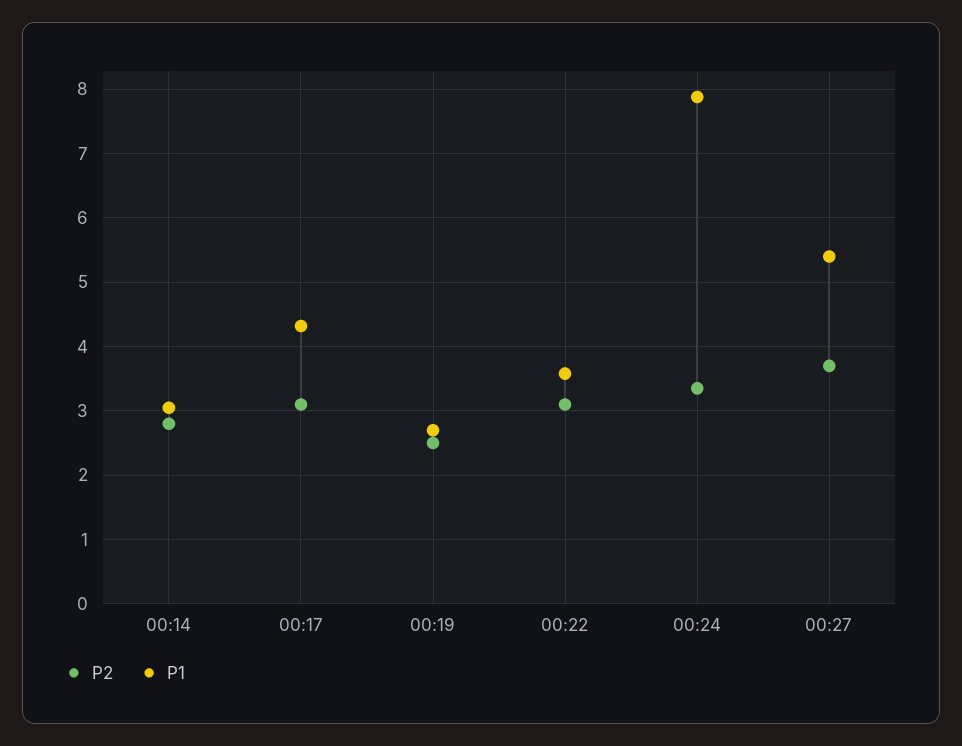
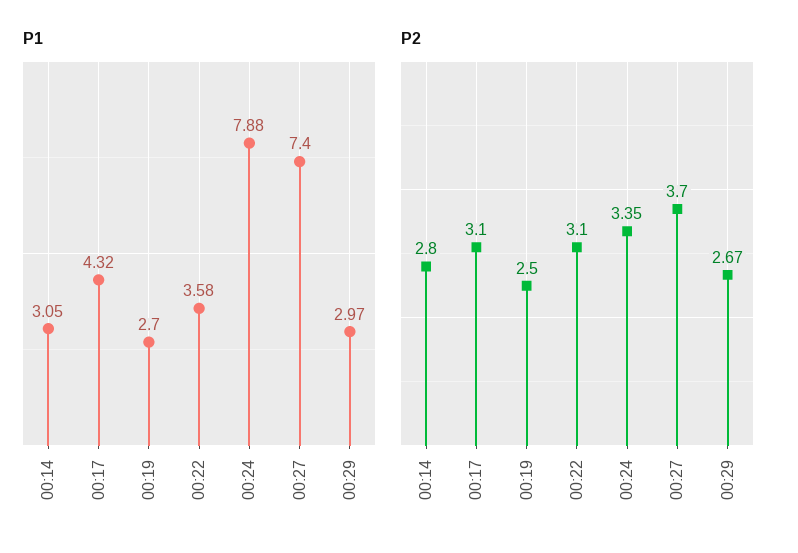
P1, 00:27: 5.4 -> 7.4
P1, 00:29: none -> 2.97
P2, 00:29: none -> 2.67

